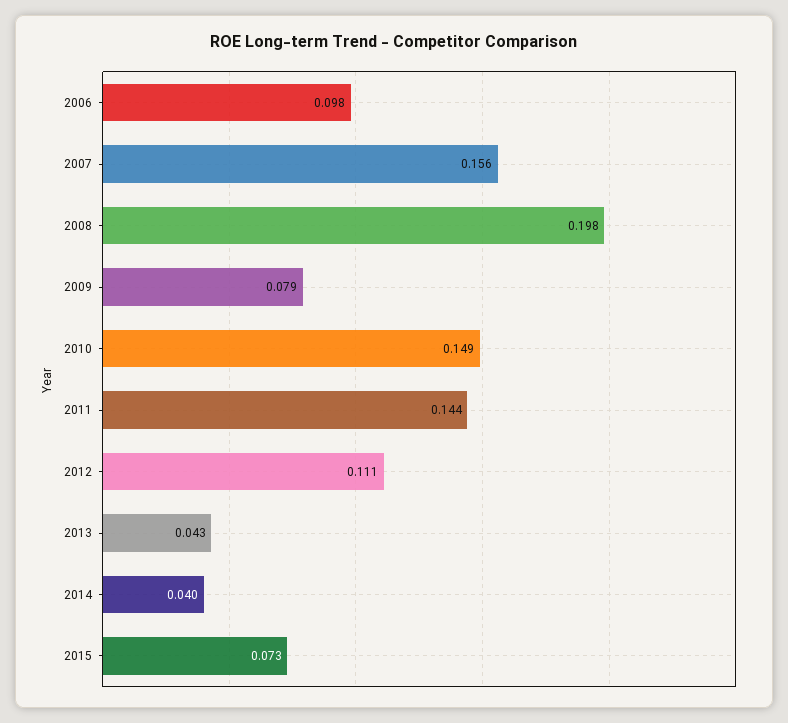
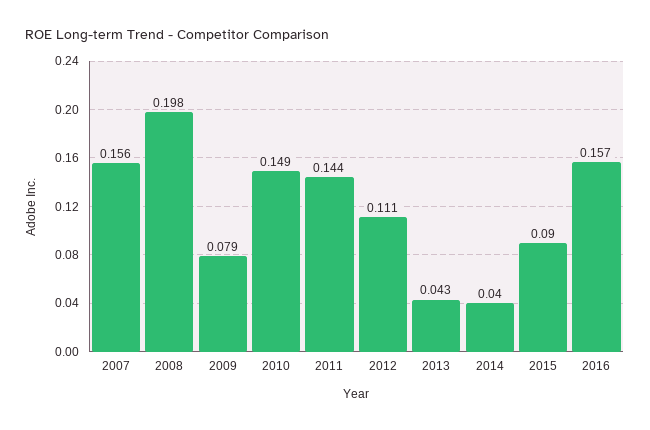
2006: 0.098 -> none
2015: 0.073 -> 0.09
2016: none -> 0.157

